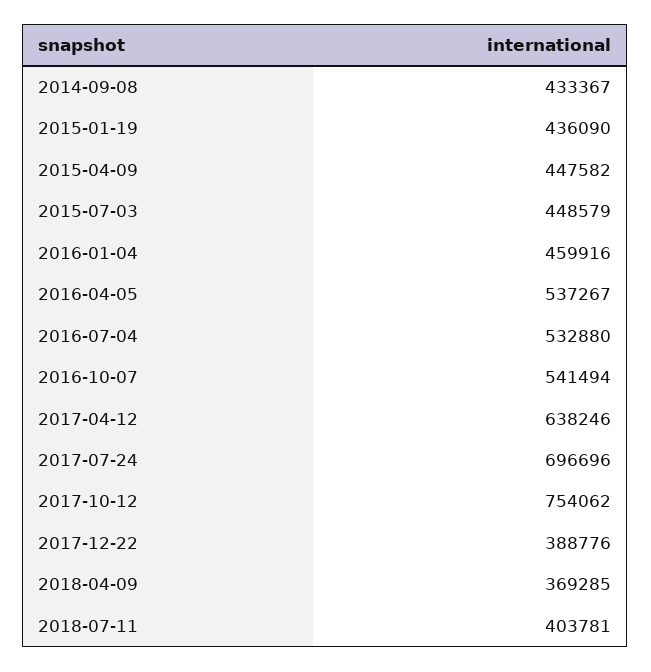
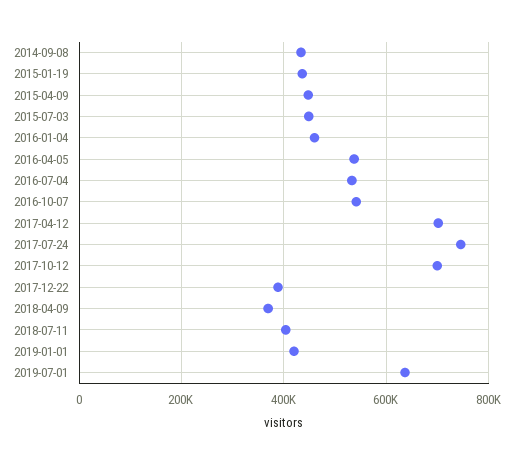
2017-04-12: 638246 -> 700000
2017-07-24: 696696 -> 740000
2017-10-12: 754062 -> 700000
2019-01-01: none -> 420000
2019-07-01: none -> 640000

